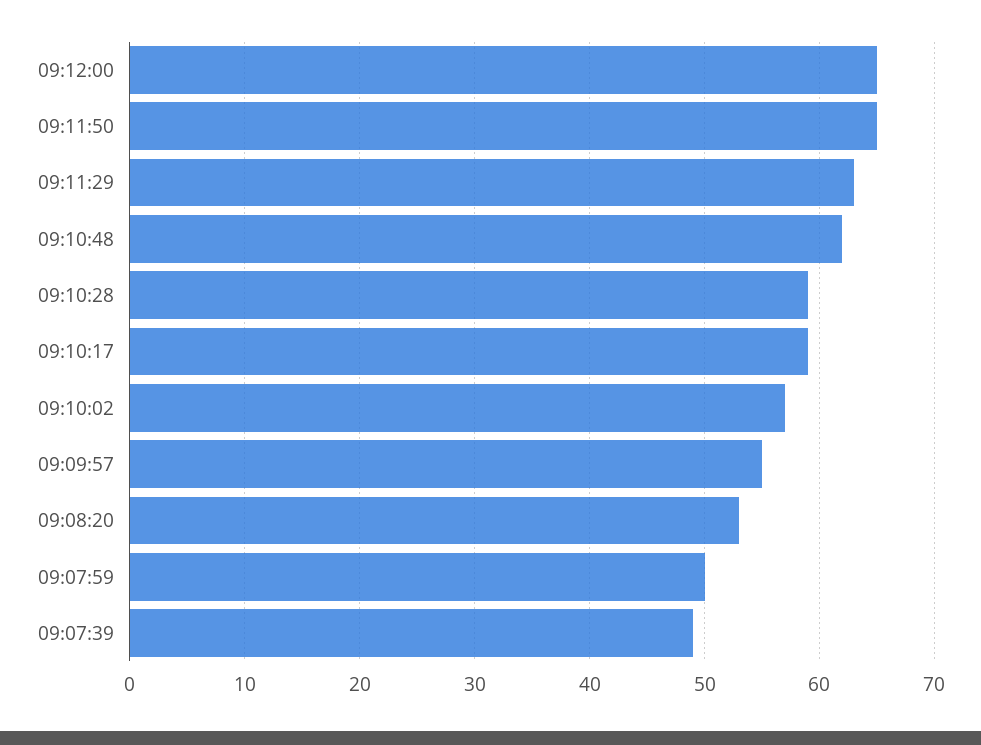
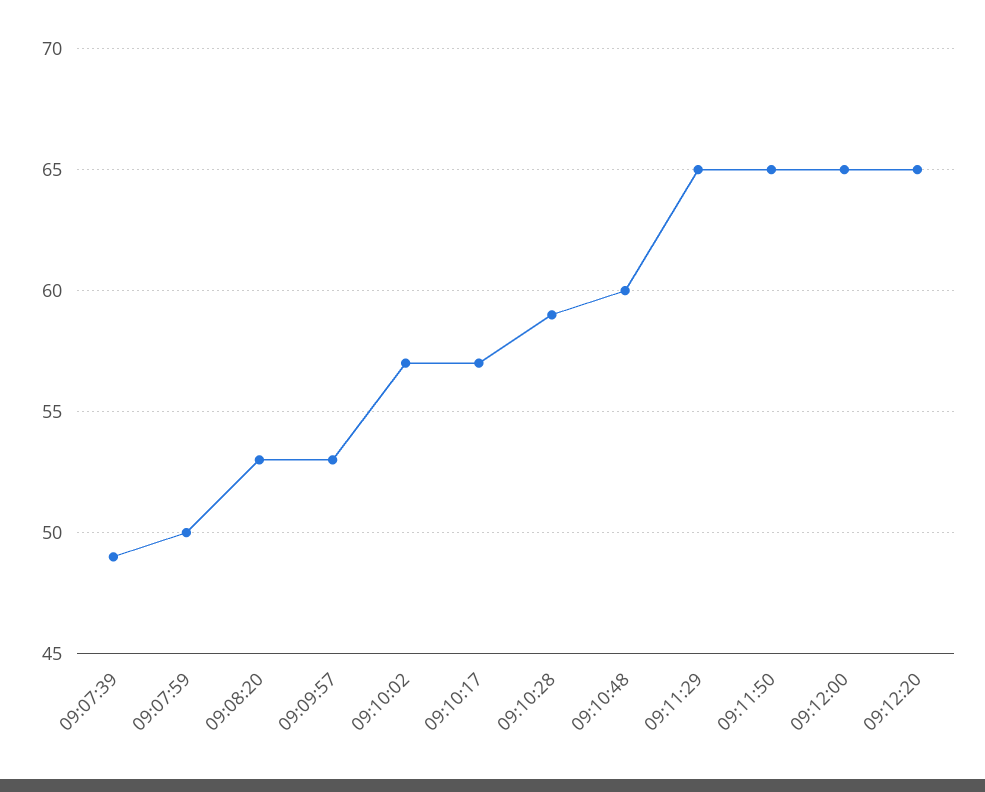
09:11:29: 63 -> 65
09:10:48: 62 -> 60
09:10:17: 59 -> 57
09:09:57: 55 -> 53
09:12:20: none -> 65

